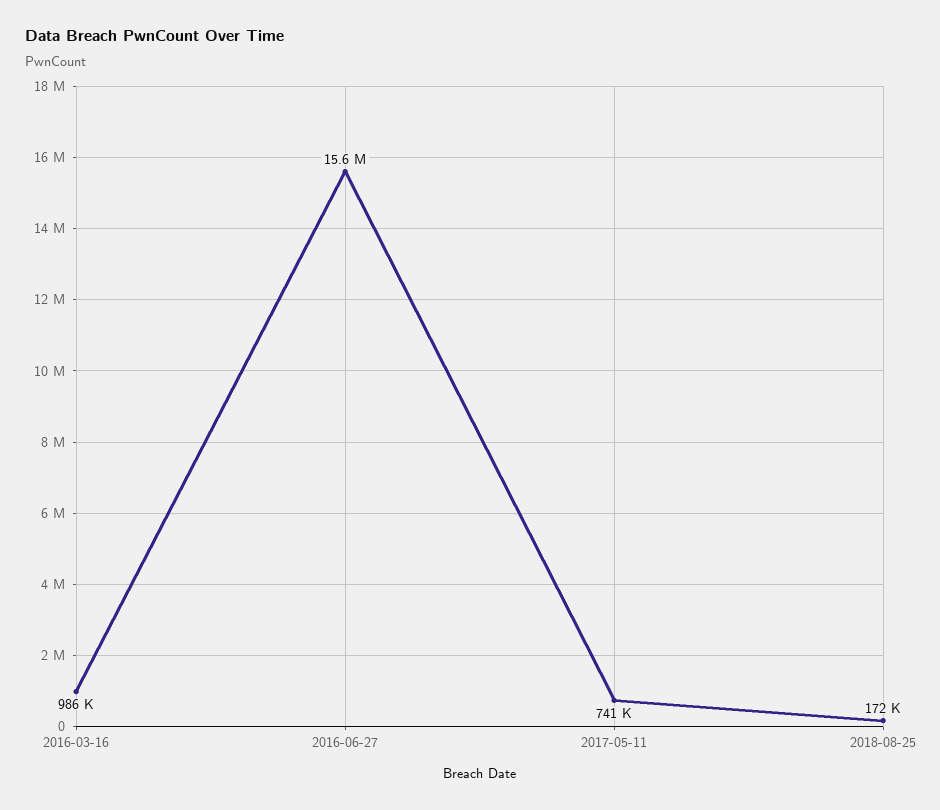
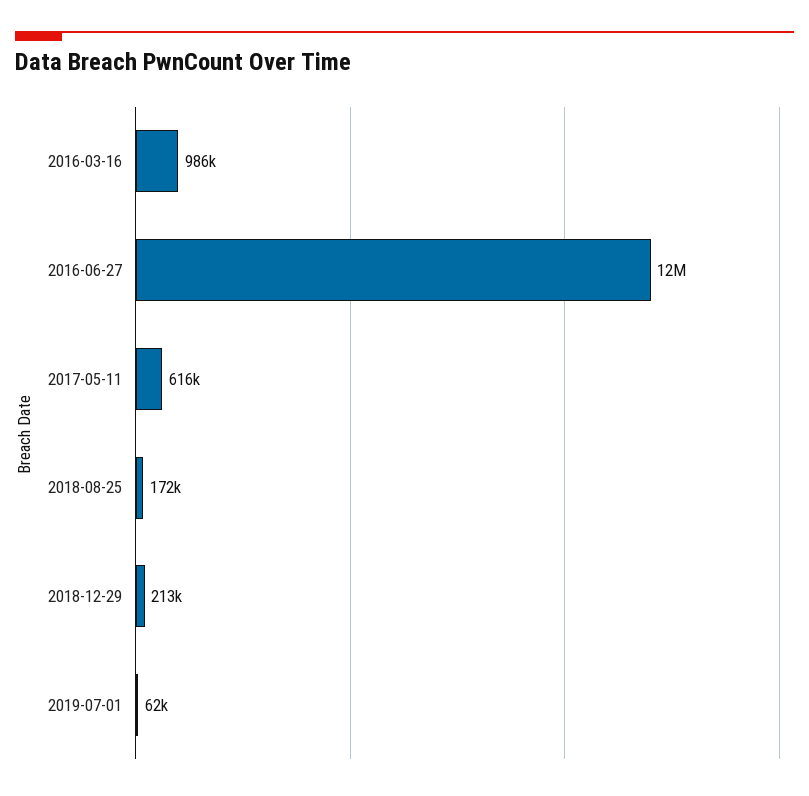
2016-06-27: 15600000 -> 12000000
2017-05-11: 741000 -> 616000
2018-12-29: none -> 213000
2019-07-01: none -> 62000

